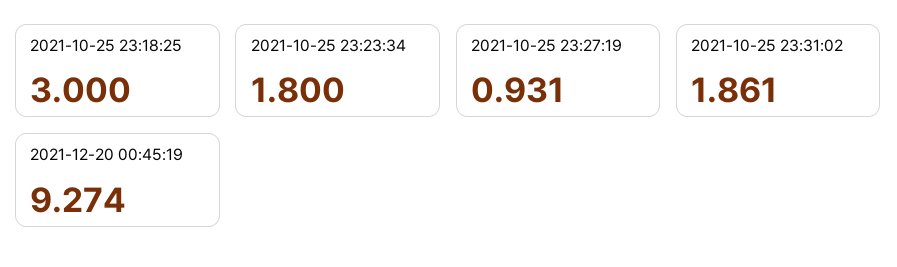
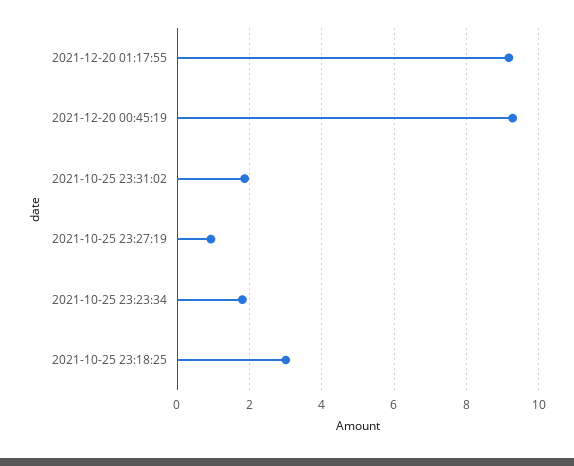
2021-12-20 01:17:55: none -> 9.2

